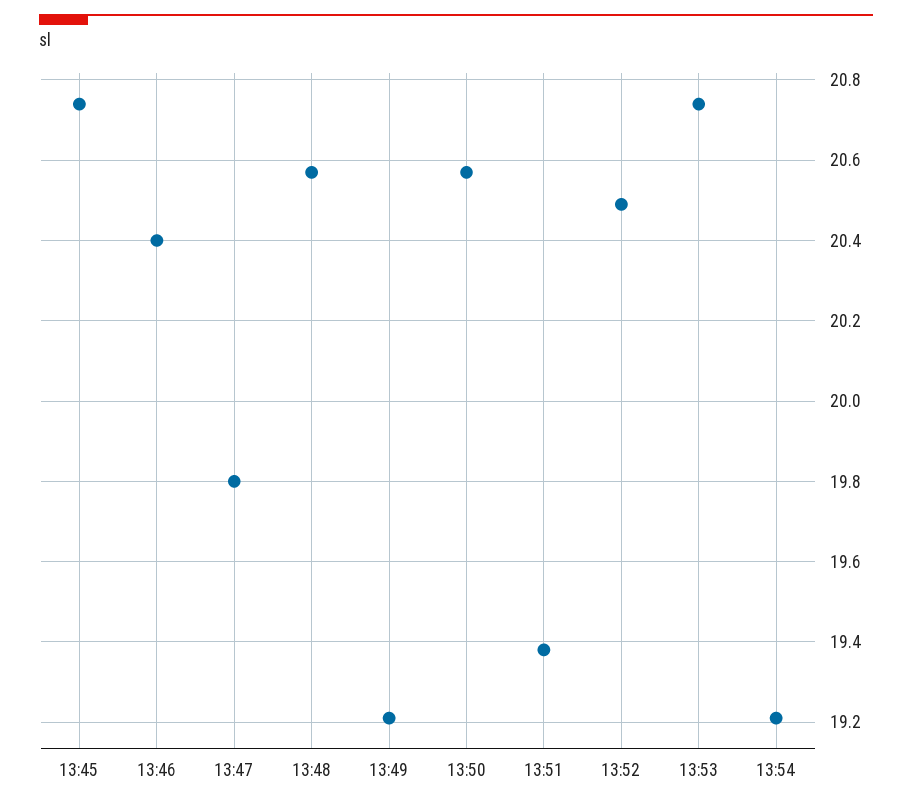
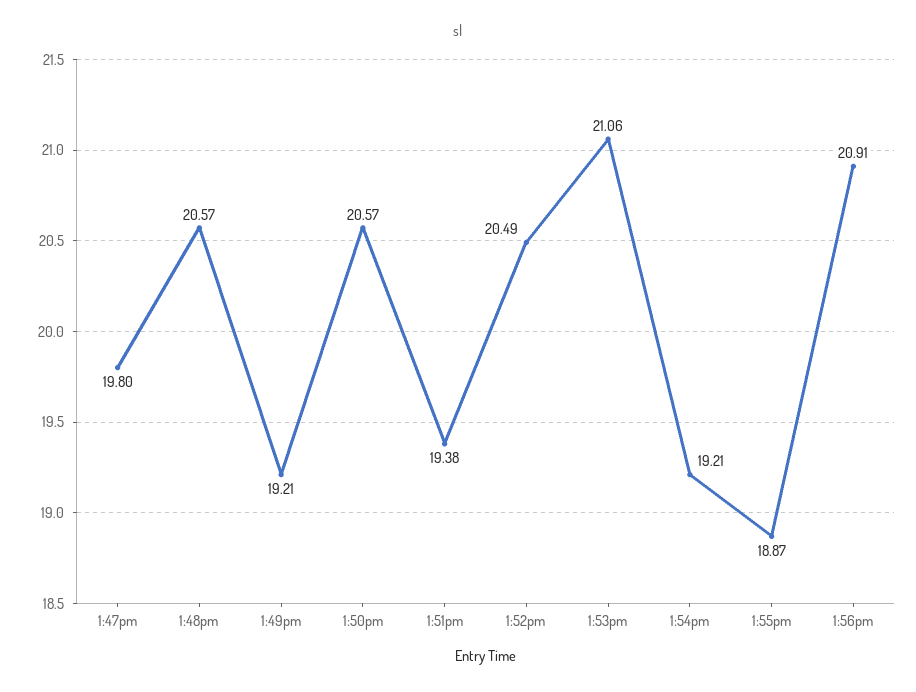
13:45: 20.75 -> none
13:46: 20.4 -> none
13:53: 20.75 -> 21.06
1:55pm: none -> 18.87
1:56pm: none -> 20.91

